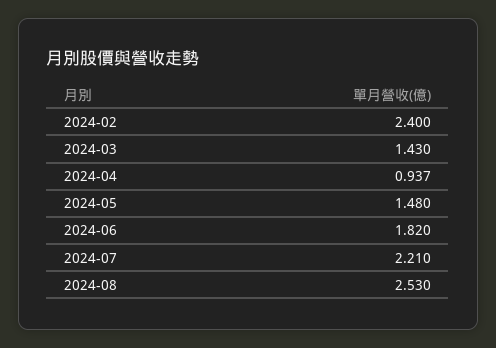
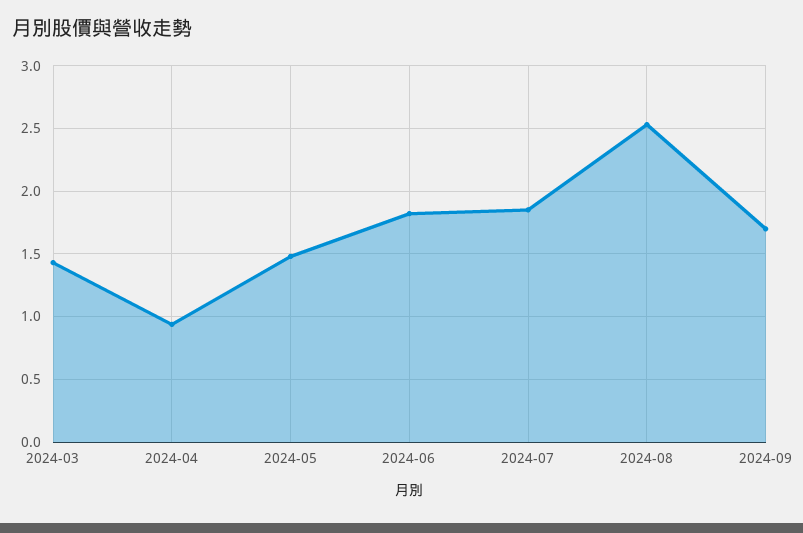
2024-02: 2.4 -> none
2024-07: 2.21 -> 1.85
2024-09: none -> 1.7

